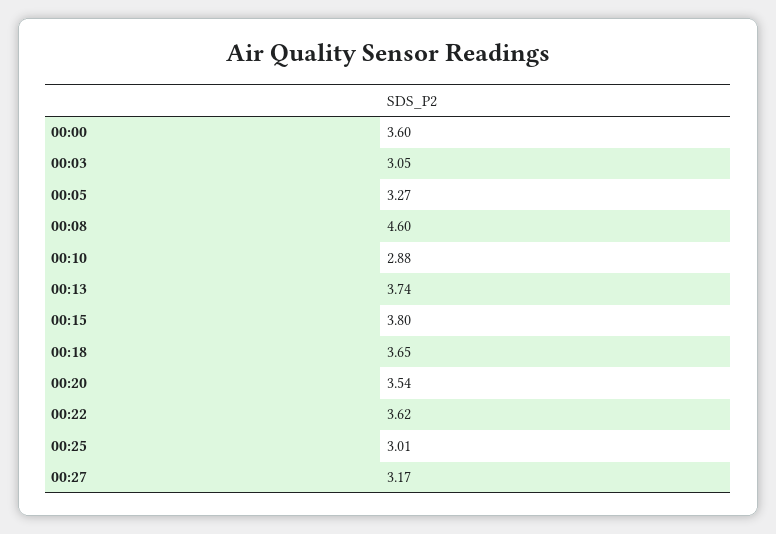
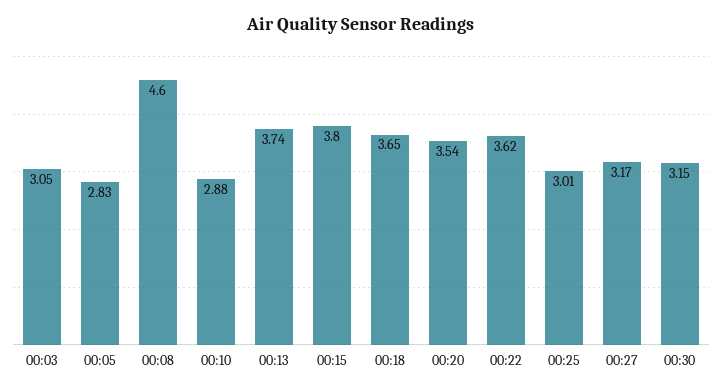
00:00: 3.6 -> none
00:05: 3.27 -> 2.83
00:30: none -> 3.15

